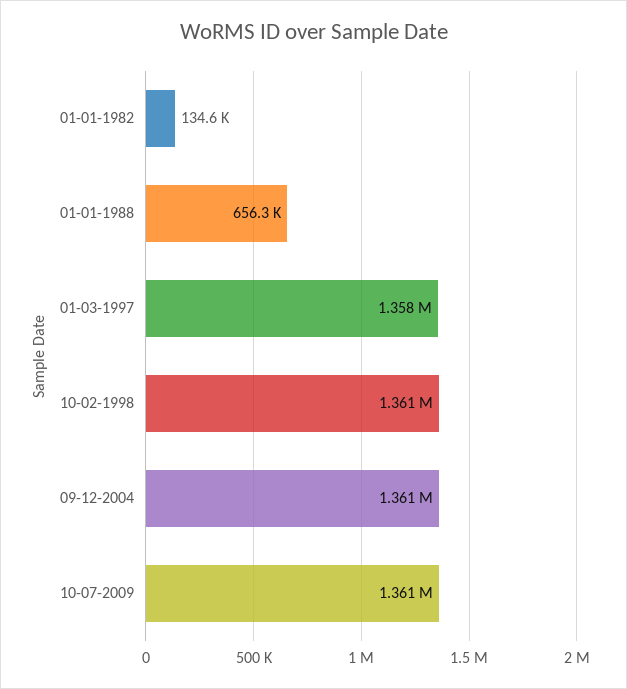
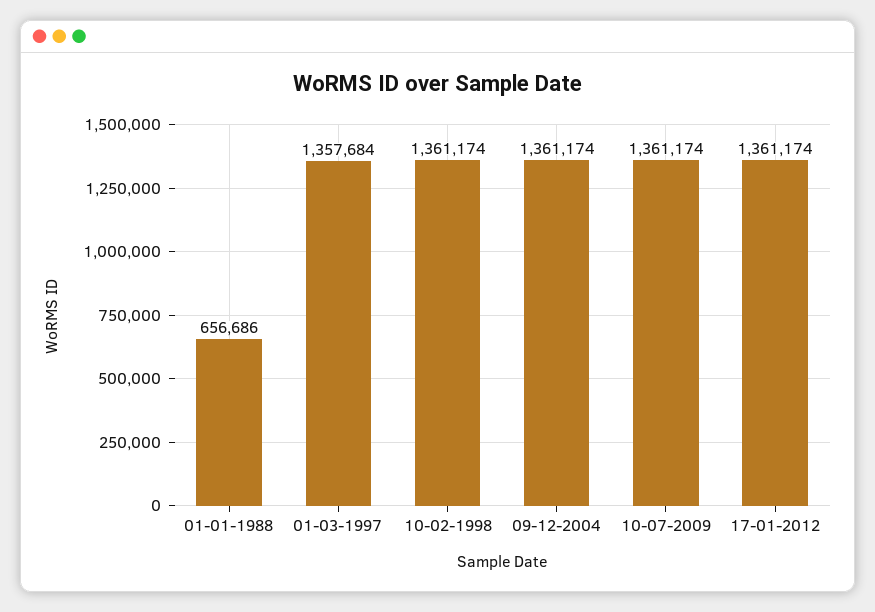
01-01-1982: 134600 -> none
01-01-1988: 656300 -> 656686
17-01-2012: none -> 1361174

